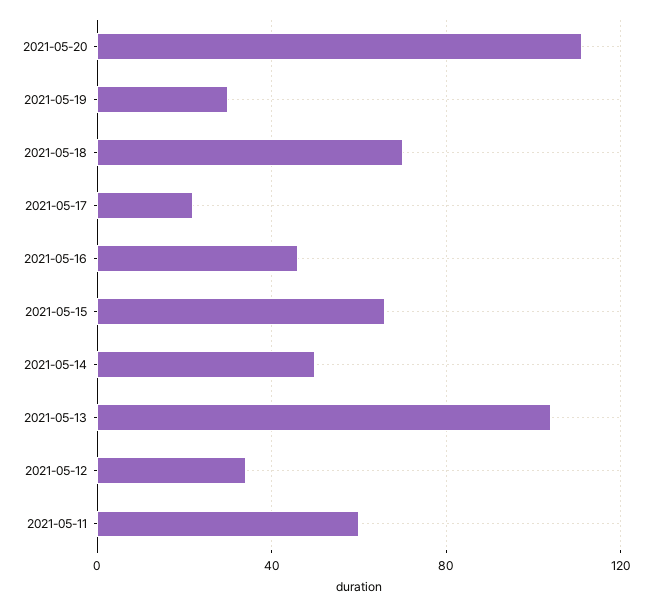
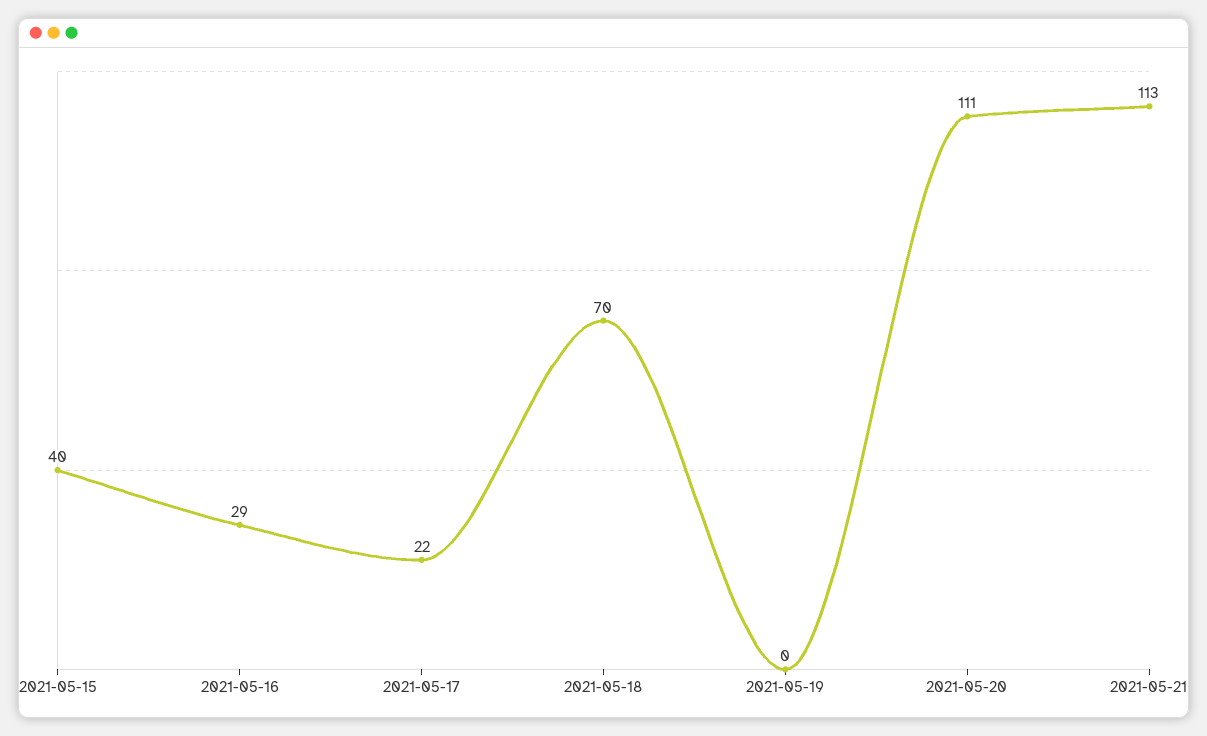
2021-05-19: 30 -> 0
2021-05-16: 45 -> 29
2021-05-15: 65 -> 40
2021-05-14: 50 -> none
2021-05-13: 105 -> none
2021-05-12: 35 -> none
2021-05-11: 60 -> none
2021-05-21: none -> 113

